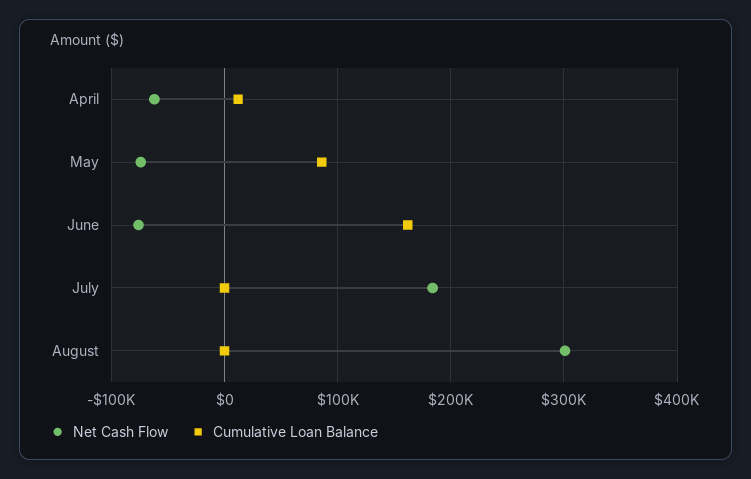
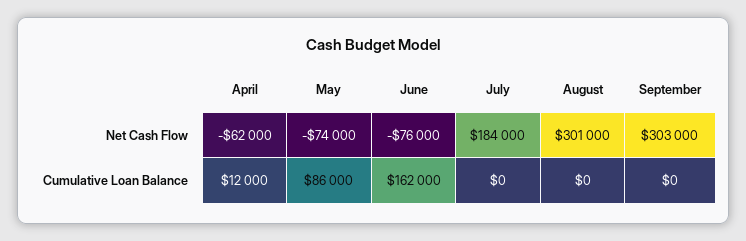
Net Cash Flow, September: none -> 303000
Cumulative Loan Balance, September: none -> 0

